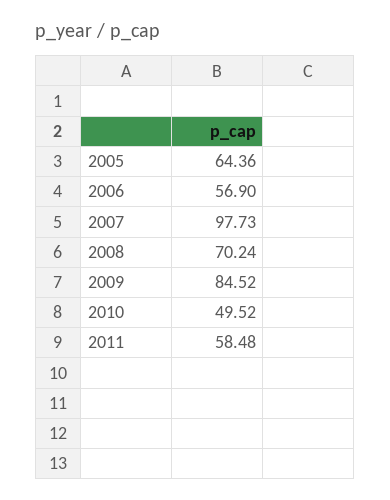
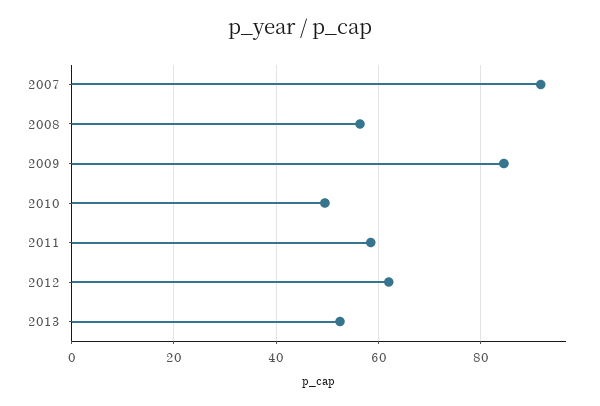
2005: 64.36 -> none
2006: 56.9 -> none
2007: 97.73 -> 92
2008: 70.24 -> 56
2012: none -> 62
2013: none -> 52

